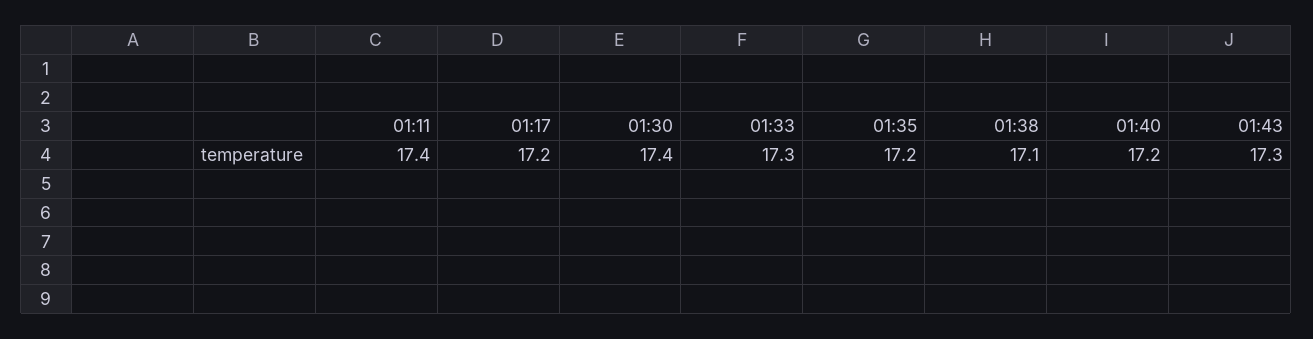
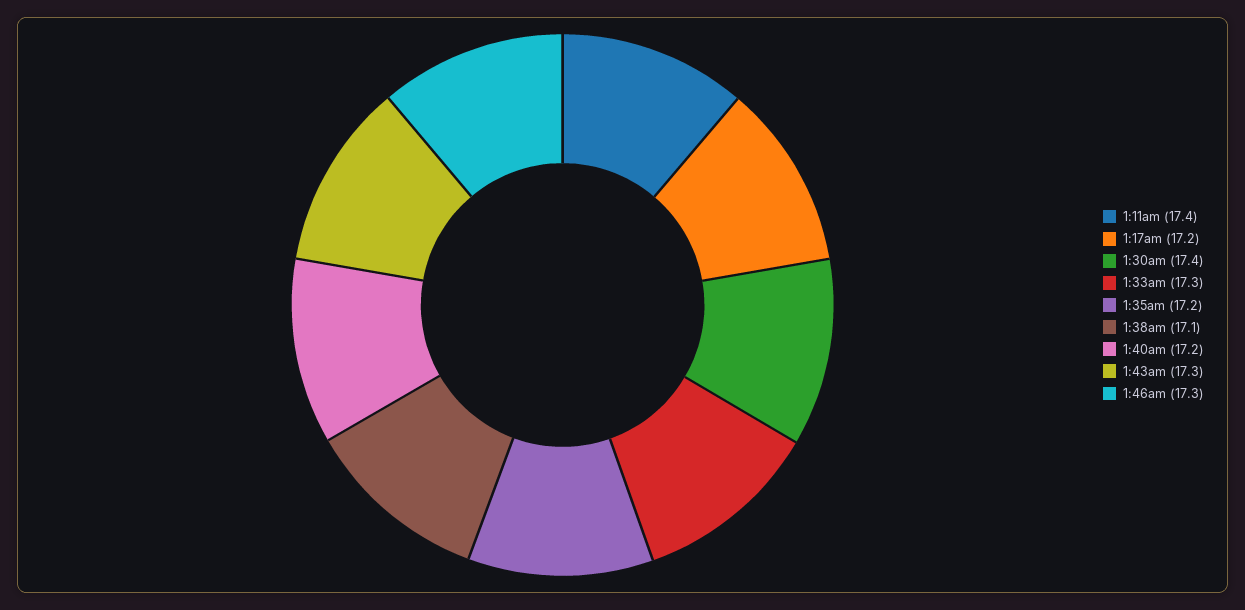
1:46am: none -> 17.3

